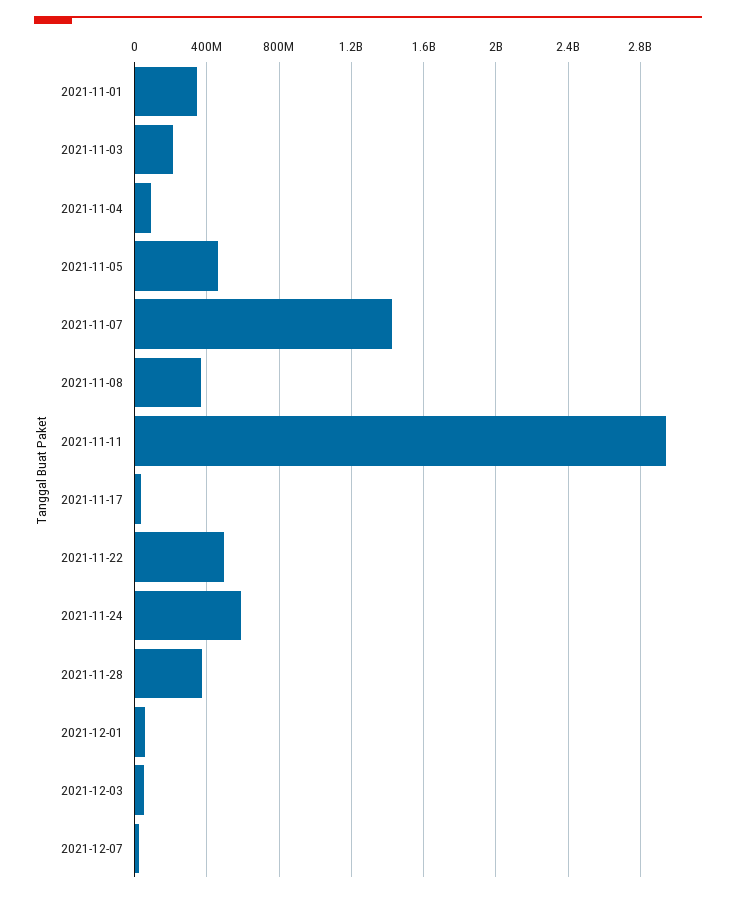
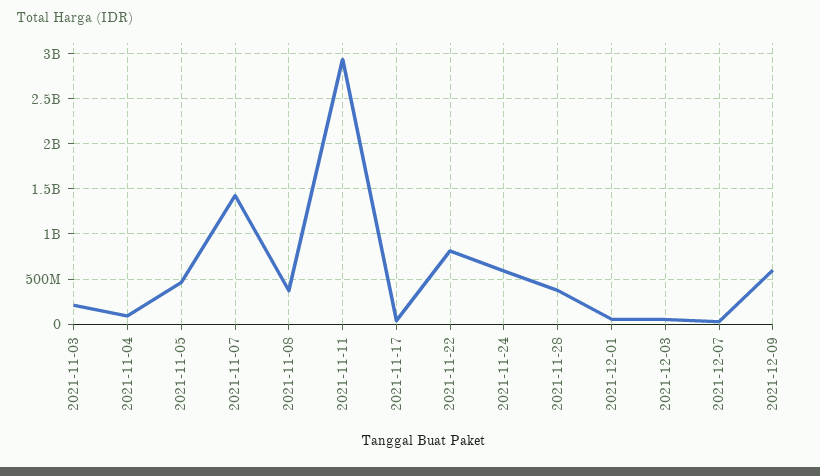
2021-11-01: 350000000 -> none
2021-11-22: 500000000 -> 800000000
2021-12-09: none -> 600000000

